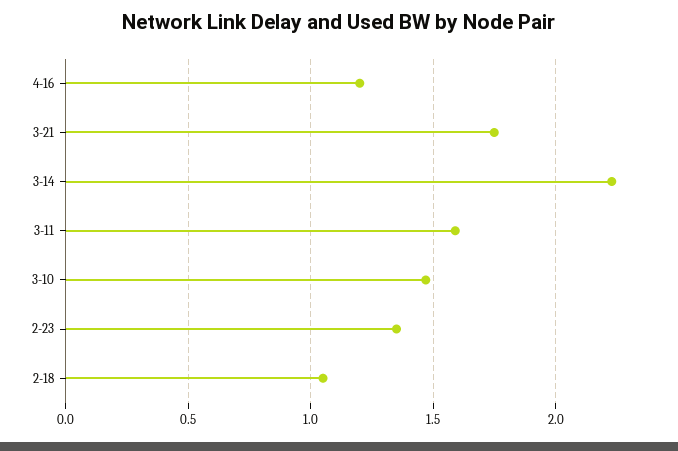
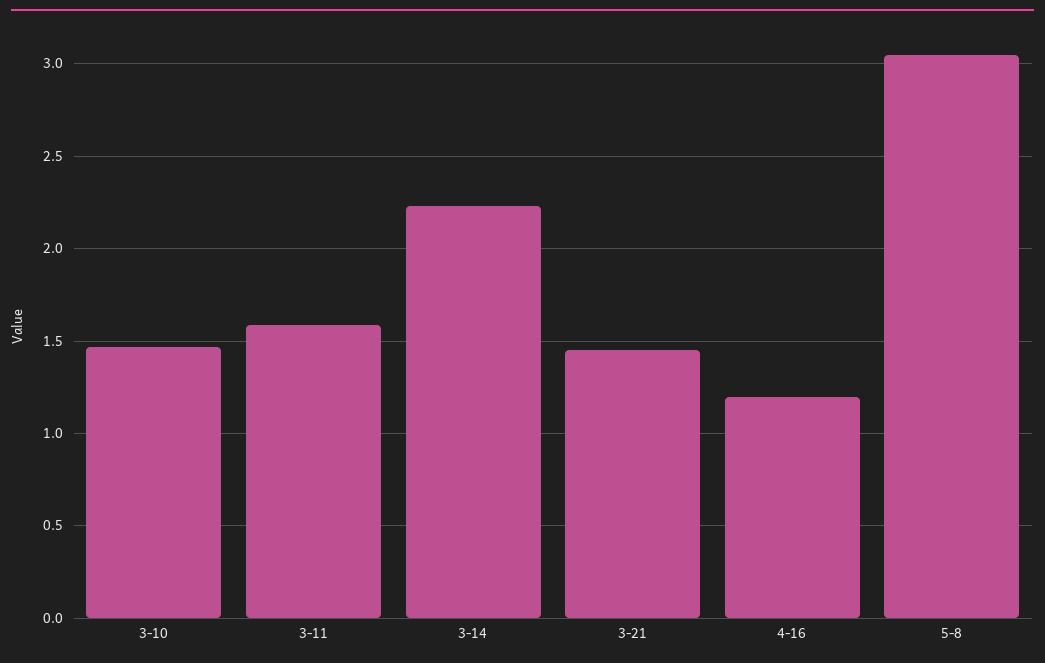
3-21: 1.75 -> 1.45
2-23: 1.35 -> none
2-18: 1.05 -> none
5-8: none -> 3.05

